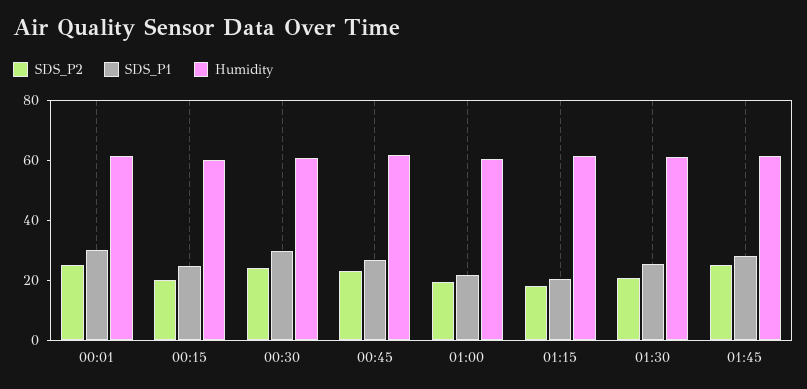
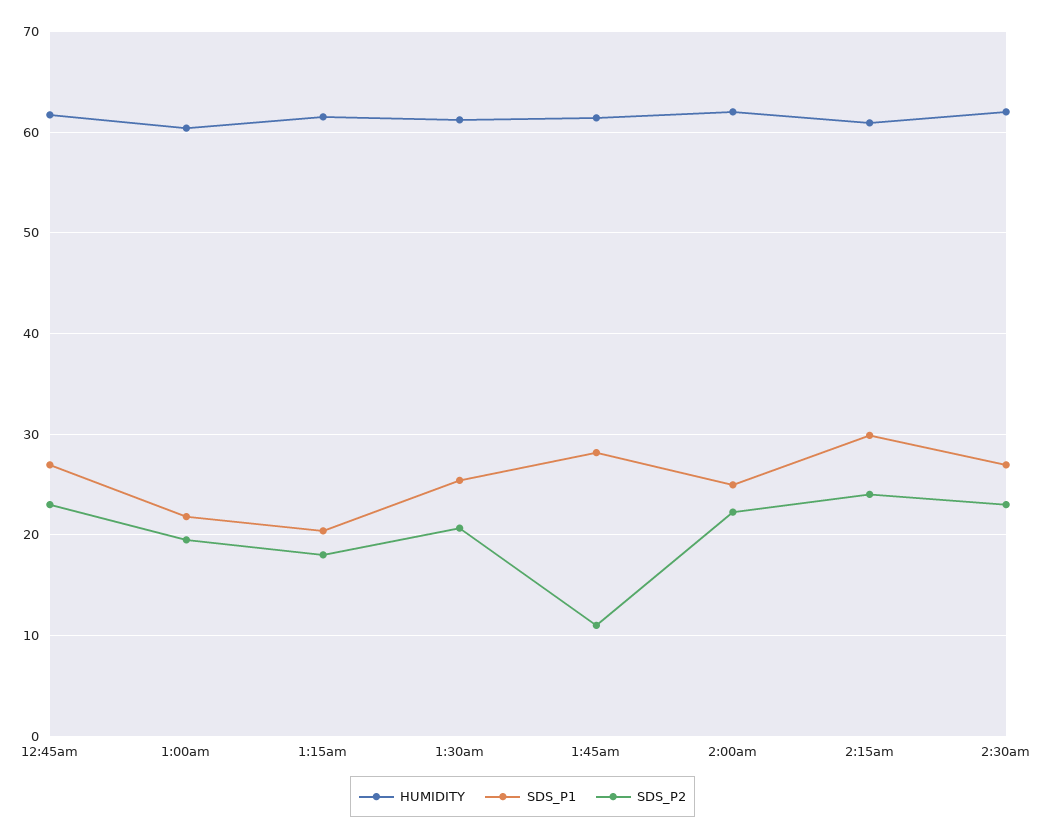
SDS_P2, 00:01: 25 -> none
SDS_P1, 00:01: 30 -> none
Humidity, 00:01: 60 -> none
SDS_P2, 00:15: 20 -> none
SDS_P1, 00:15: 25 -> none
Humidity, 00:15: 60 -> none
SDS_P2, 00:30: 25 -> none
SDS_P1, 00:30: 30 -> none
Humidity, 00:30: 60 -> none
SDS_P2, 01:45: 25 -> 11
Humidity, 2:00am: none -> 62
SDS_P1, 2:00am: none -> 25
SDS_P2, 2:00am: none -> 22
Humidity, 2:15am: none -> 61
SDS_P1, 2:15am: none -> 30
SDS_P2, 2:15am: none -> 24
Humidity, 2:30am: none -> 62
SDS_P1, 2:30am: none -> 27
SDS_P2, 2:30am: none -> 23

